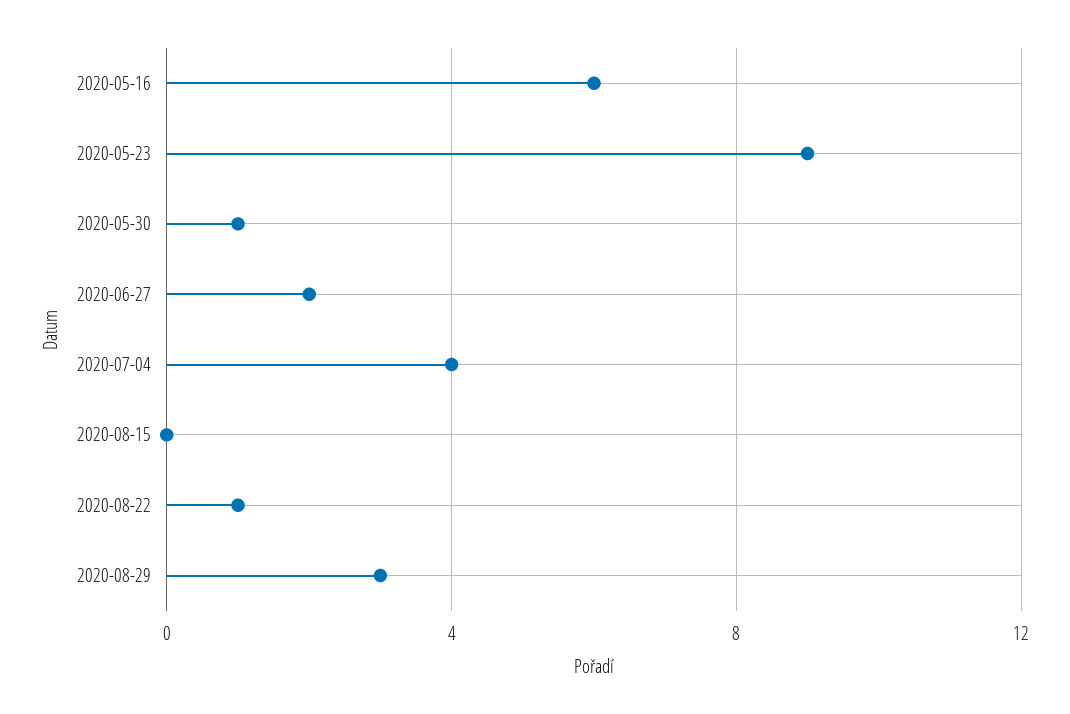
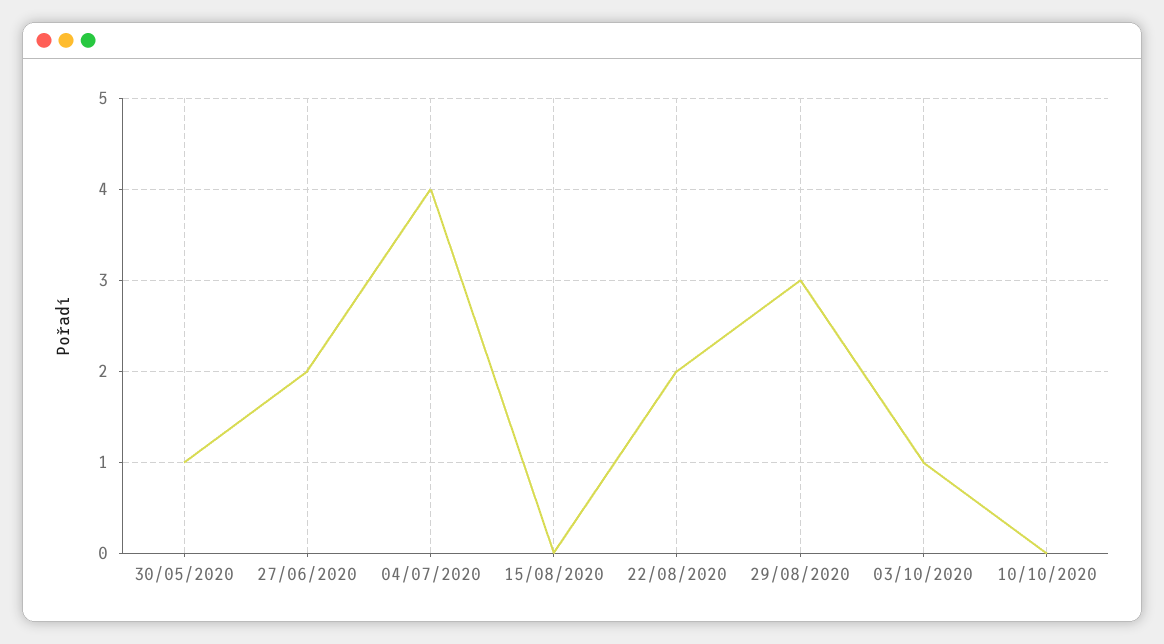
2020-05-16: 6 -> none
2020-05-23: 9 -> none
2020-08-22: 1 -> 2
03/10/2020: none -> 1
10/10/2020: none -> 0

